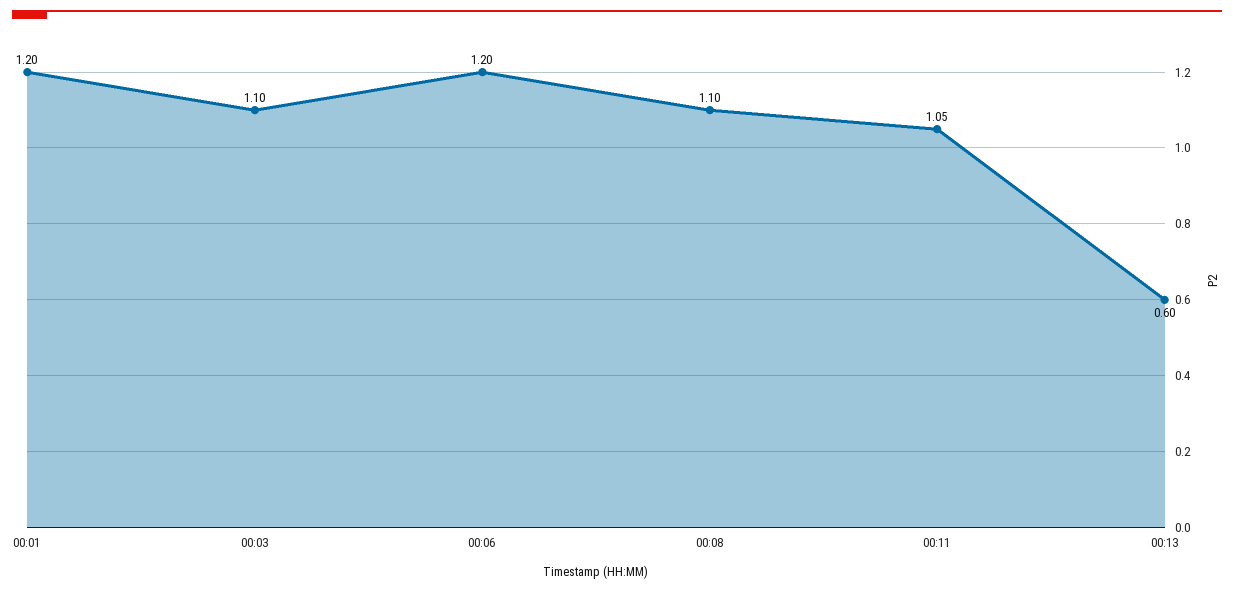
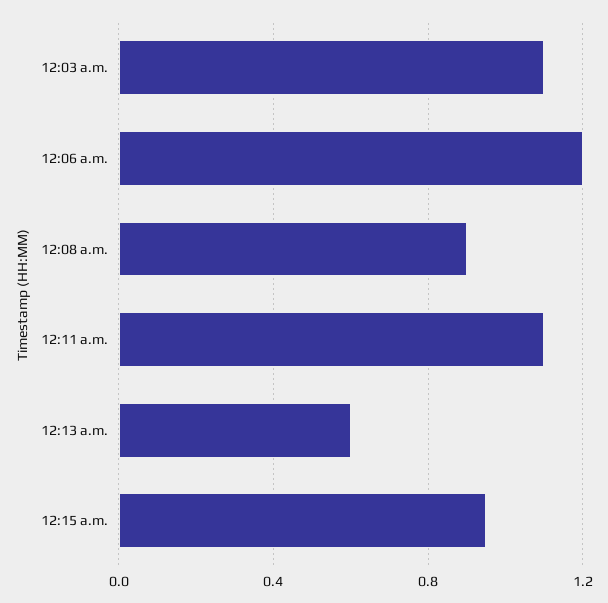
00:01: 1.2 -> none
00:08: 1.1 -> 0.9
00:11: 1.05 -> 1.1
12:15 a.m.: none -> 0.95

